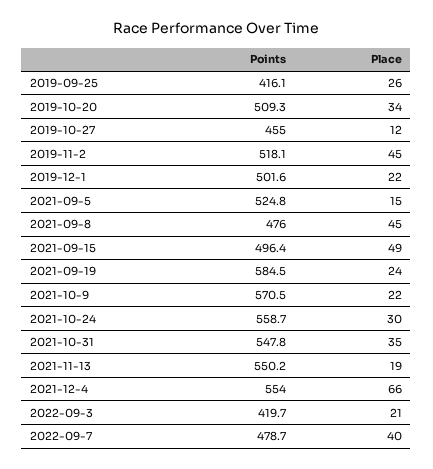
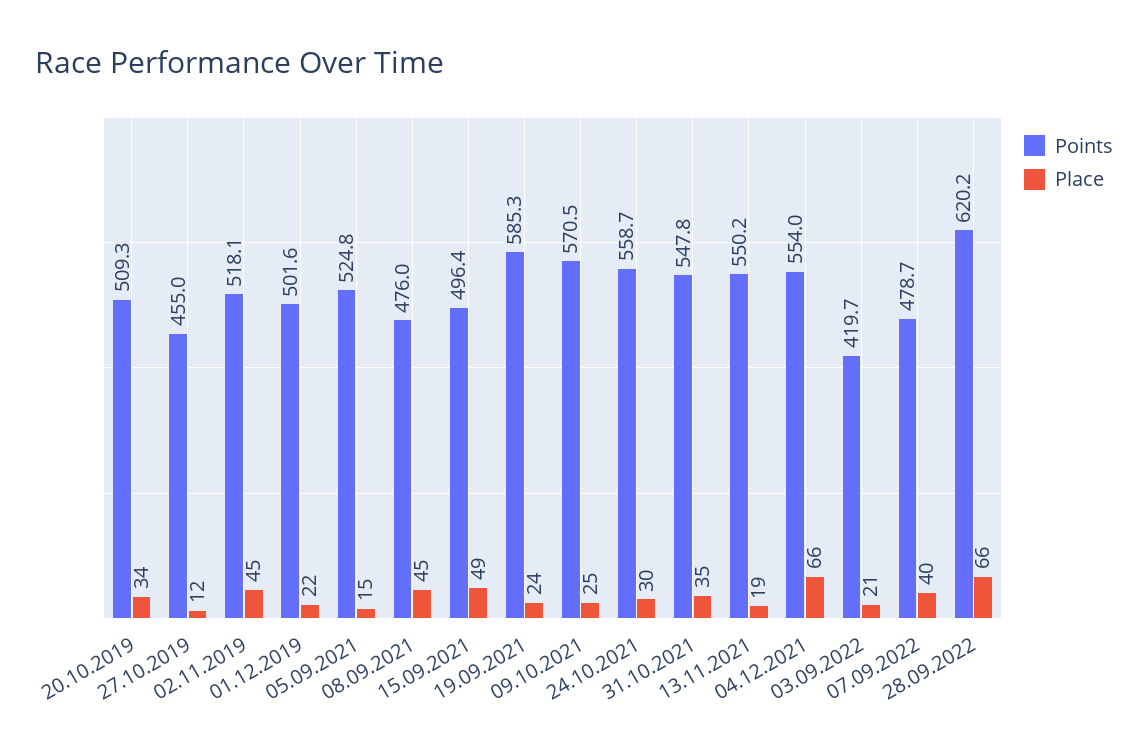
Points, 2019-09-25: 416.1 -> none
Place, 2019-09-25: 26 -> none
Points, 2021-09-19: 584.5 -> 585.3
Place, 2021-10-9: 22 -> 25
Points, 28.09.2022: none -> 620.2
Place, 28.09.2022: none -> 66

